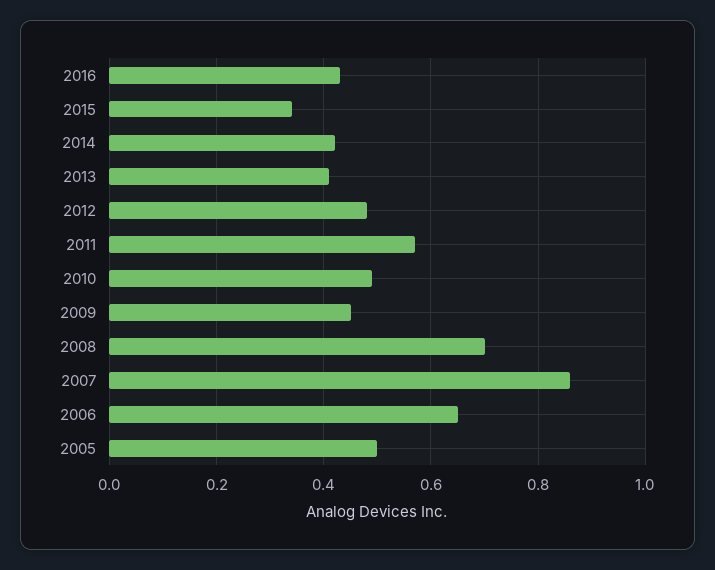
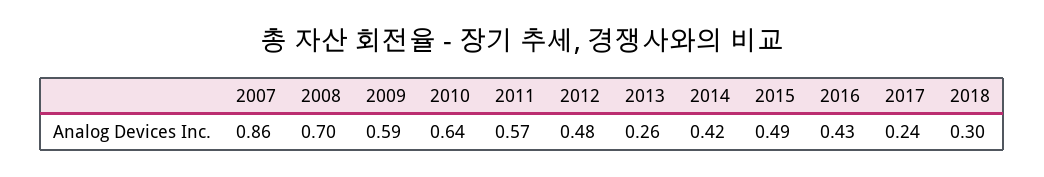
2015: 0.35 -> 0.49
2013: 0.4 -> 0.26
2010: 0.5 -> 0.64
2009: 0.45 -> 0.59
2006: 0.65 -> none
2005: 0.5 -> none
2017: none -> 0.24
2018: none -> 0.3

